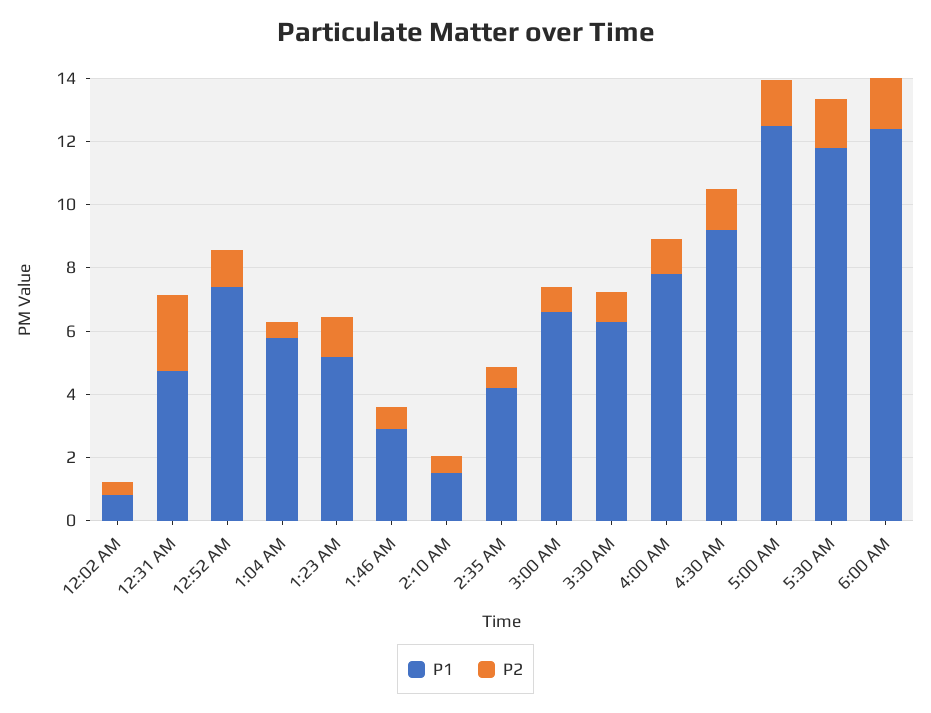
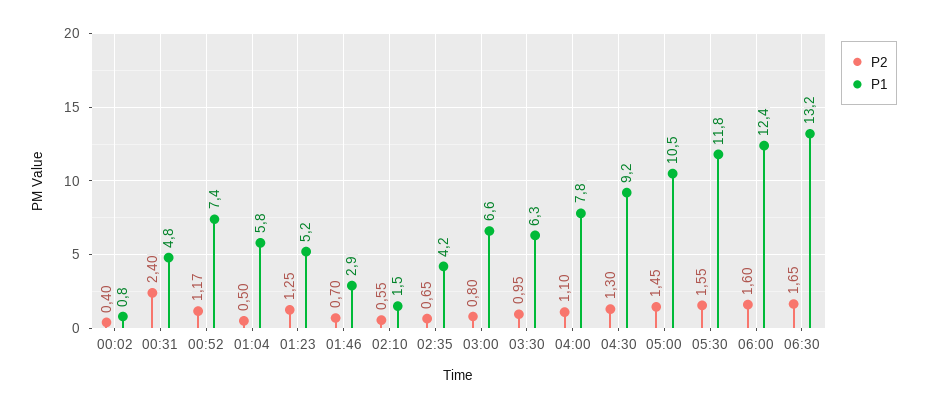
P1, 5:00 AM: 12.5 -> 10.5
P2, 06:30: none -> 1.65
P1, 06:30: none -> 13.2

